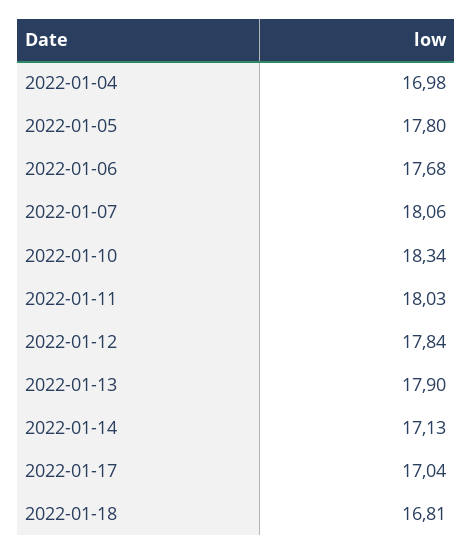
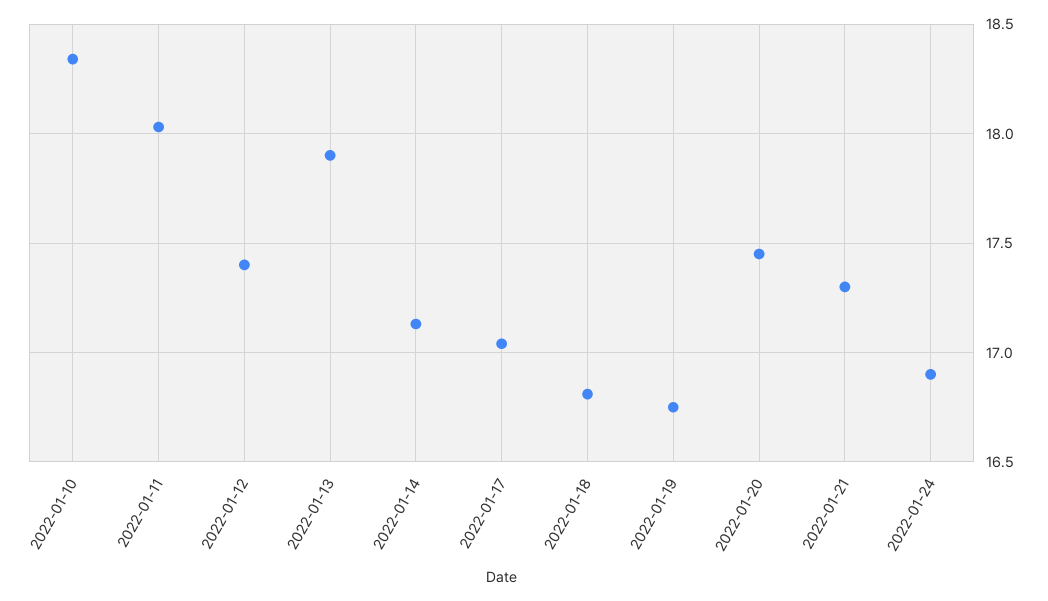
2022-01-04: 16.98 -> none
2022-01-05: 17.8 -> none
2022-01-06: 17.68 -> none
2022-01-07: 18.06 -> none
2022-01-12: 17.84 -> 17.4
2022-01-19: none -> 16.75
2022-01-20: none -> 17.45
2022-01-21: none -> 17.3
2022-01-24: none -> 16.9

